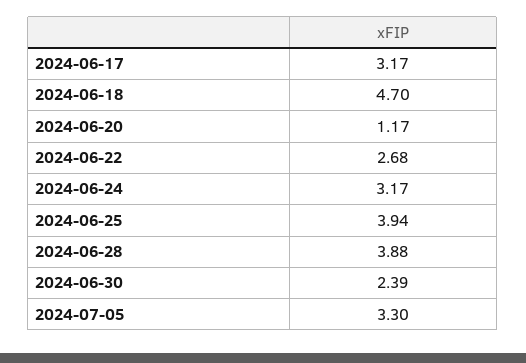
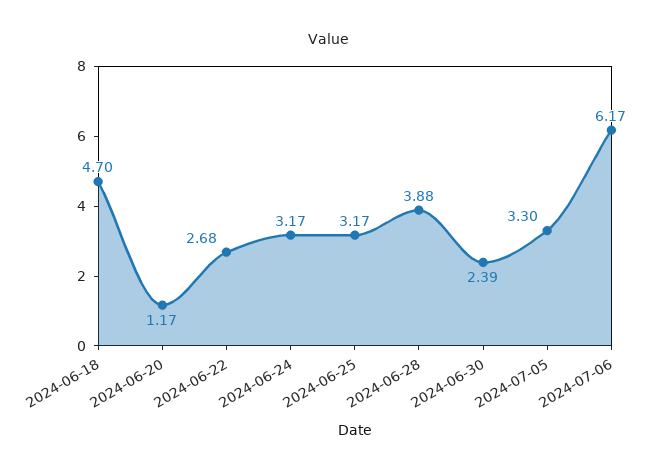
2024-06-17: 3.17 -> none
2024-06-25: 3.94 -> 3.17
2024-07-06: none -> 6.17

